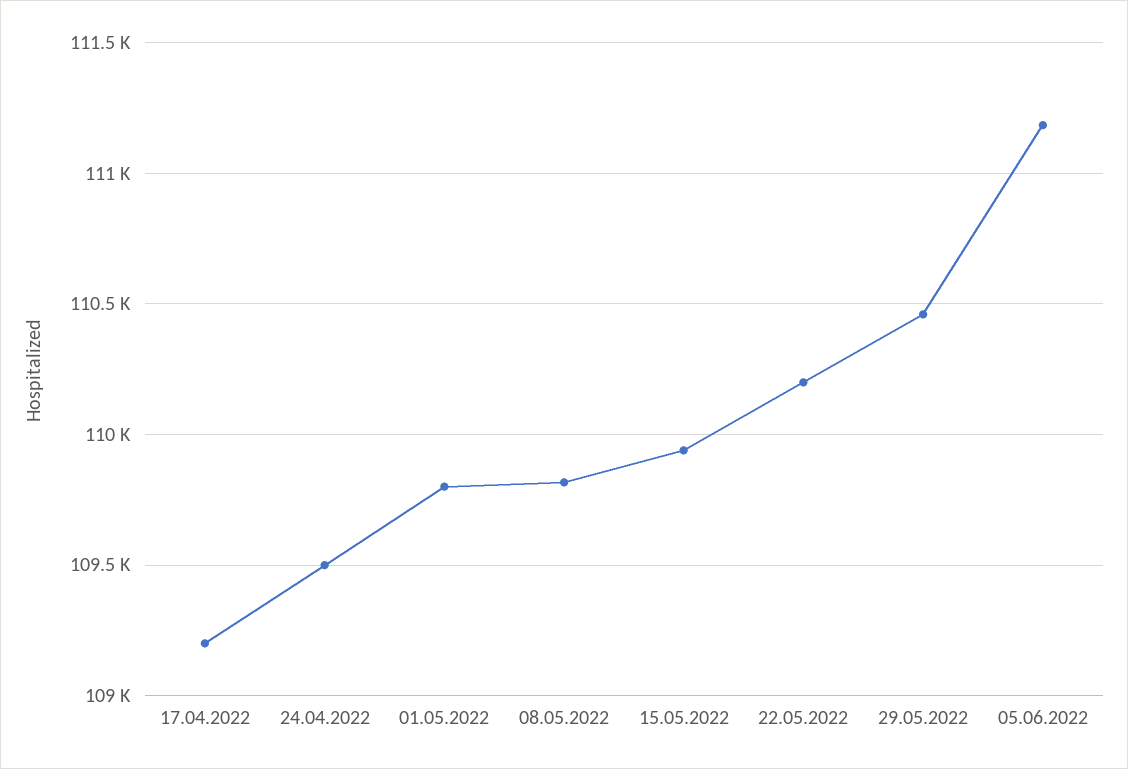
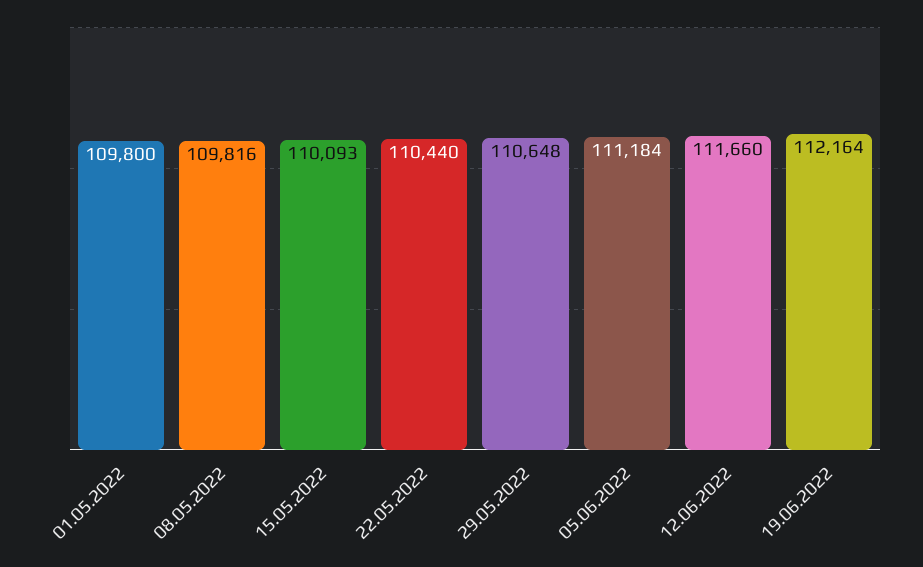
17.04.2022: 109200 -> none
24.04.2022: 109500 -> none
15.05.2022: 109950 -> 110093
22.05.2022: 110200 -> 110440
29.05.2022: 110450 -> 110648
12.06.2022: none -> 111660
19.06.2022: none -> 112164

